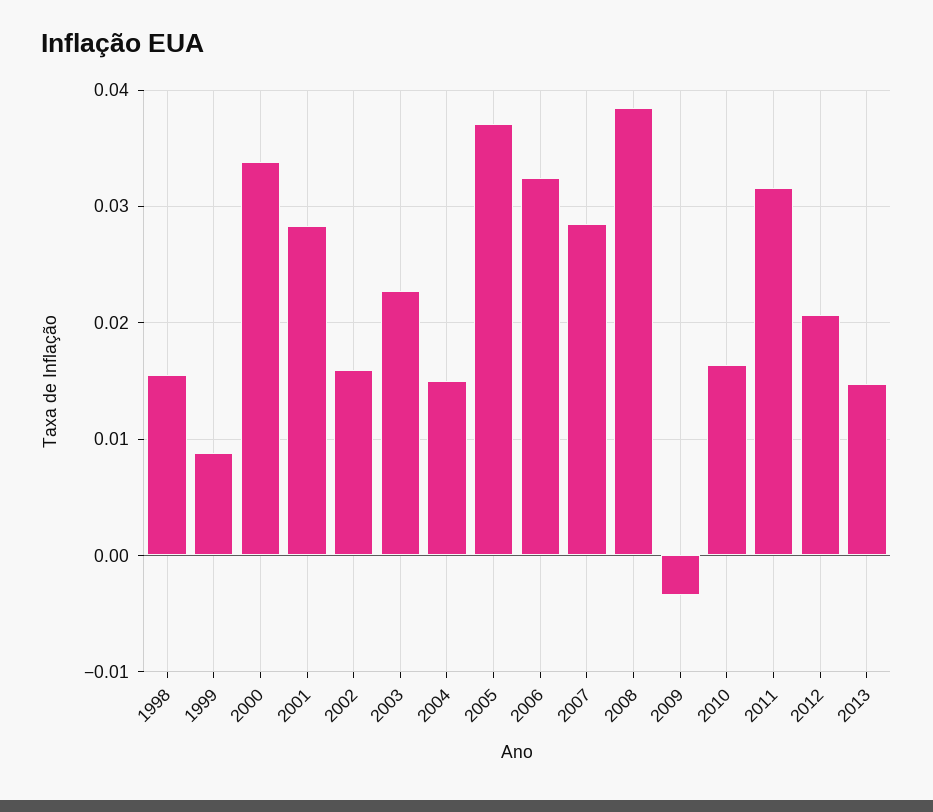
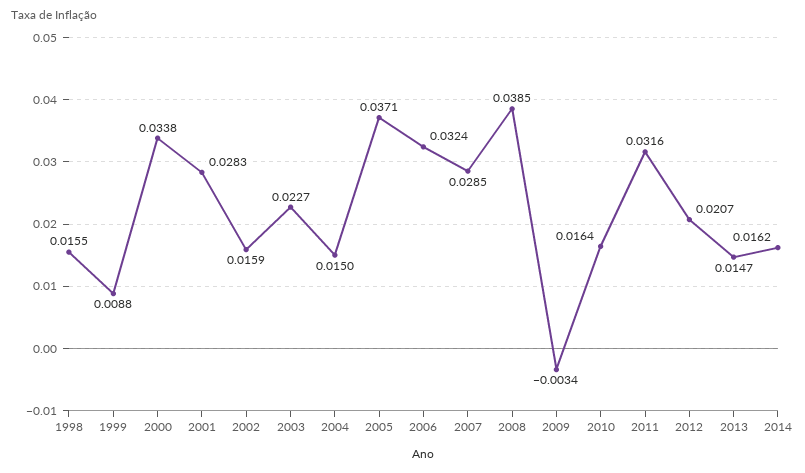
2014: none -> 0.0162

